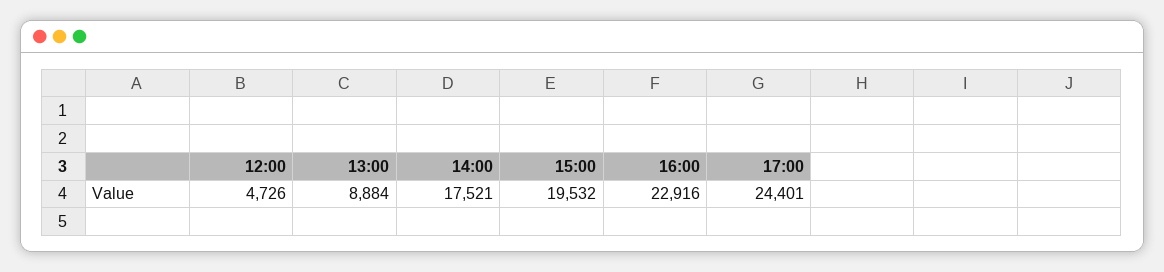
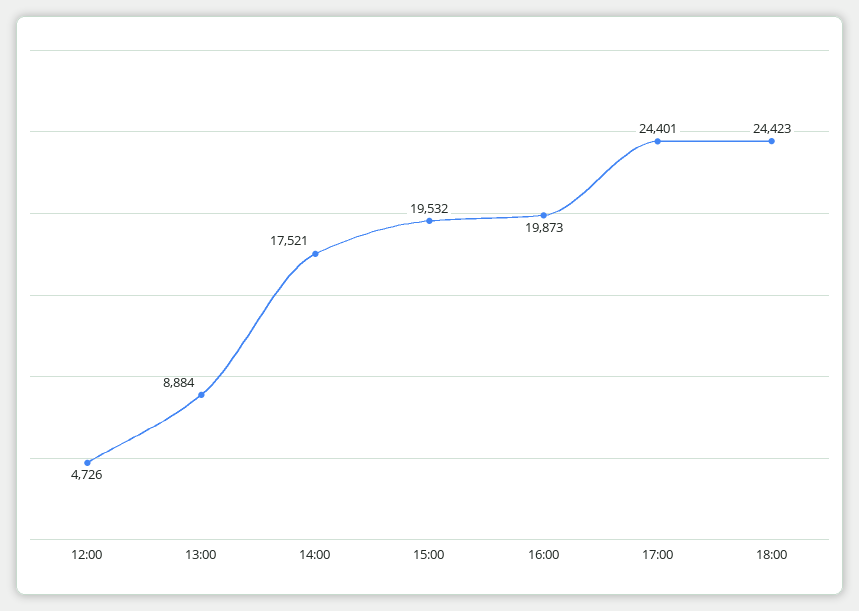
16:00: 22916 -> 19873
18:00: none -> 24423

